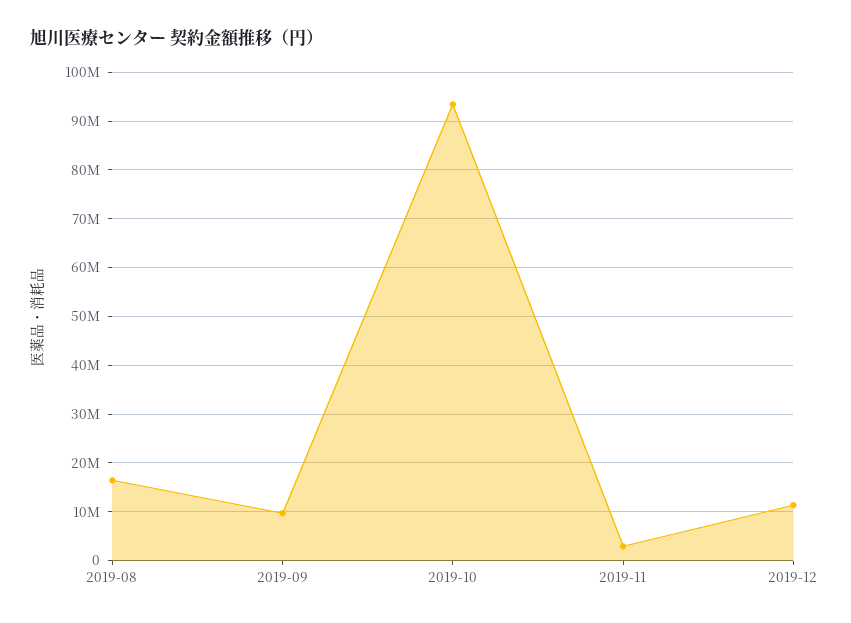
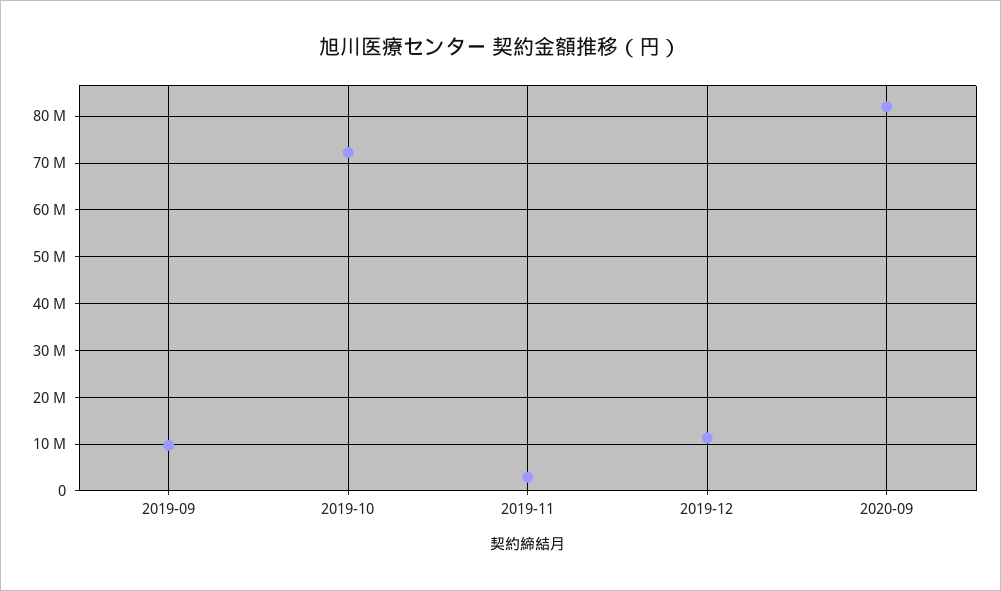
2019-08: 16000000 -> none
2019-10: 94000000 -> 72000000
2020-09: none -> 82000000

